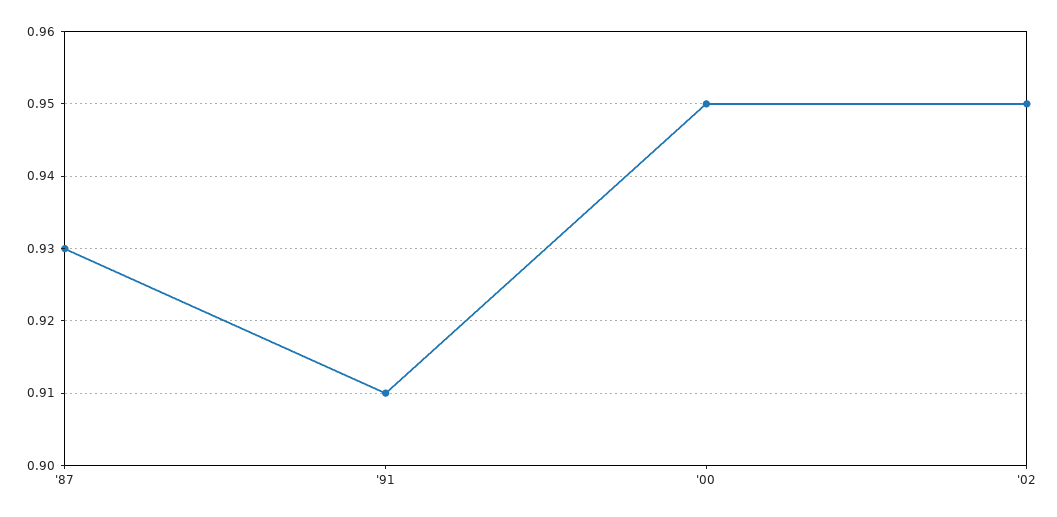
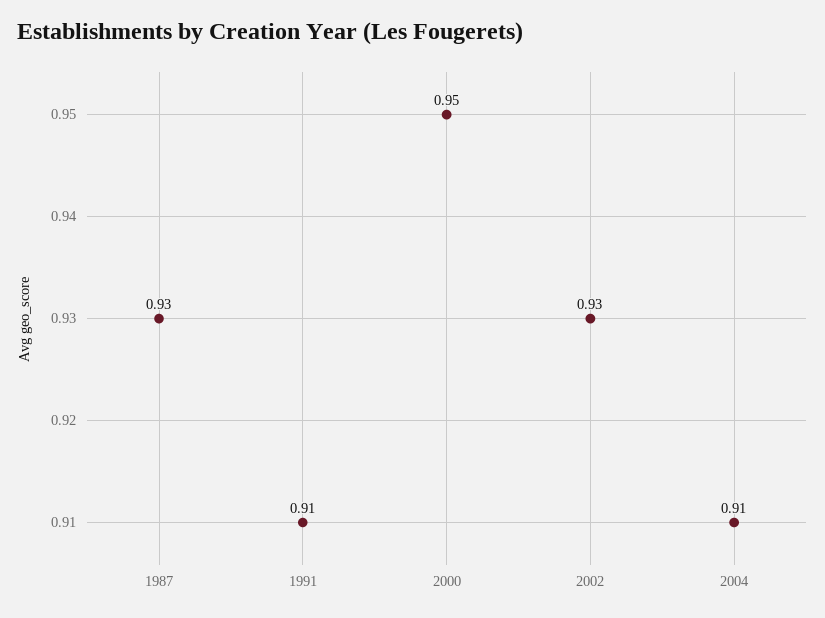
'02: 0.95 -> 0.93
2004: none -> 0.91

